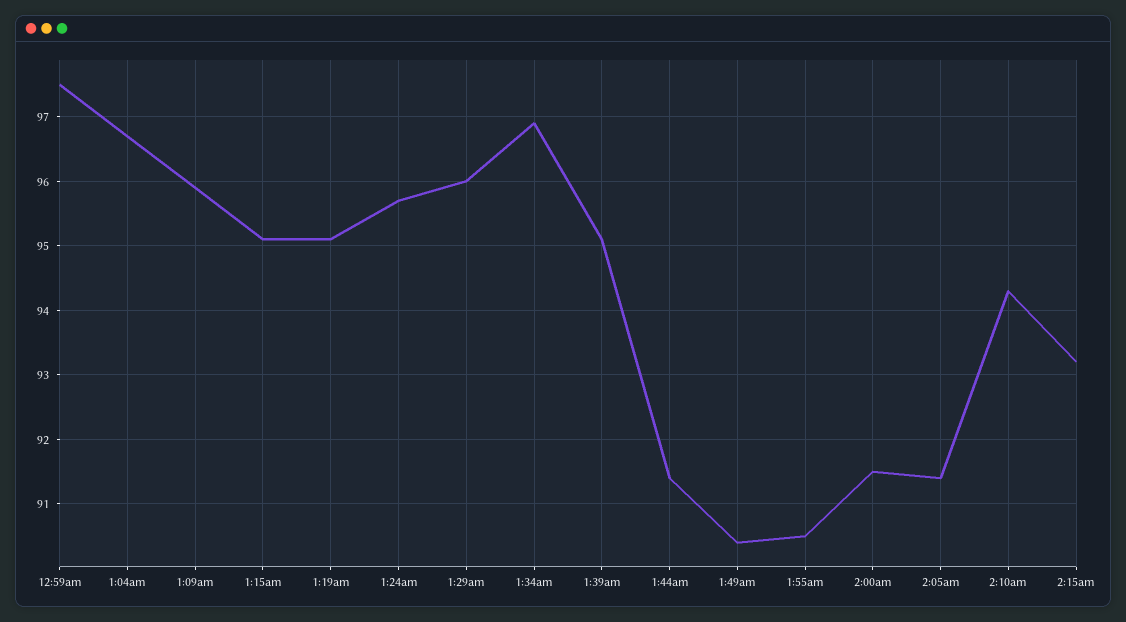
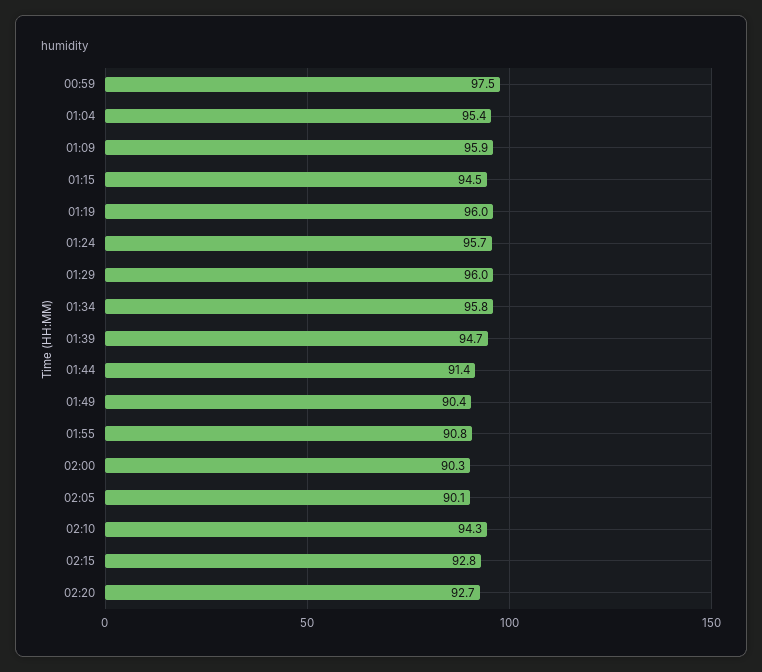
1:04am: 96.7 -> 95.4
1:15am: 95.1 -> 94.5
1:19am: 95.1 -> 96
1:34am: 96.9 -> 95.8
1:39am: 95.1 -> 94.7
1:55am: 90.5 -> 90.8
2:00am: 91.5 -> 90.3
2:05am: 91.4 -> 90.1
2:15am: 93.2 -> 92.8
02:20: none -> 92.7

